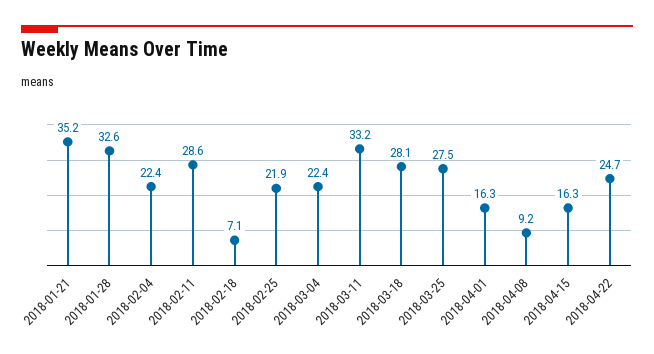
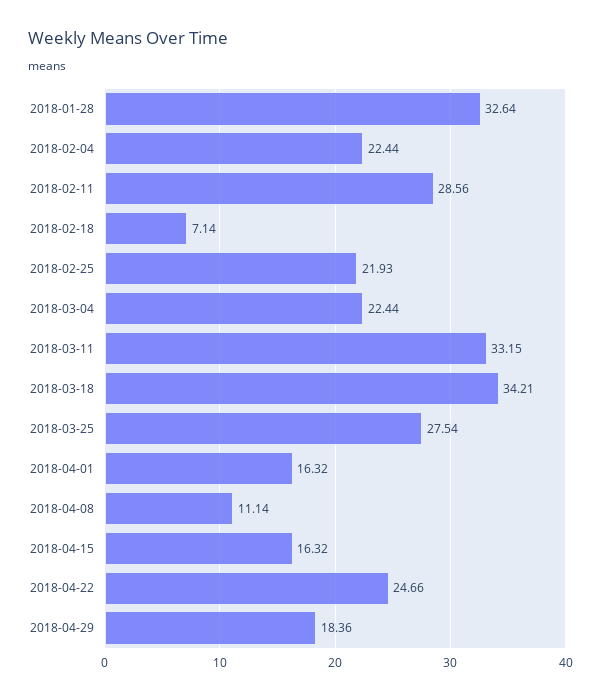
2018-01-21: 35.2 -> none
2018-03-18: 28.1 -> 34.21
2018-04-08: 9.2 -> 11.14
2018-04-29: none -> 18.36

